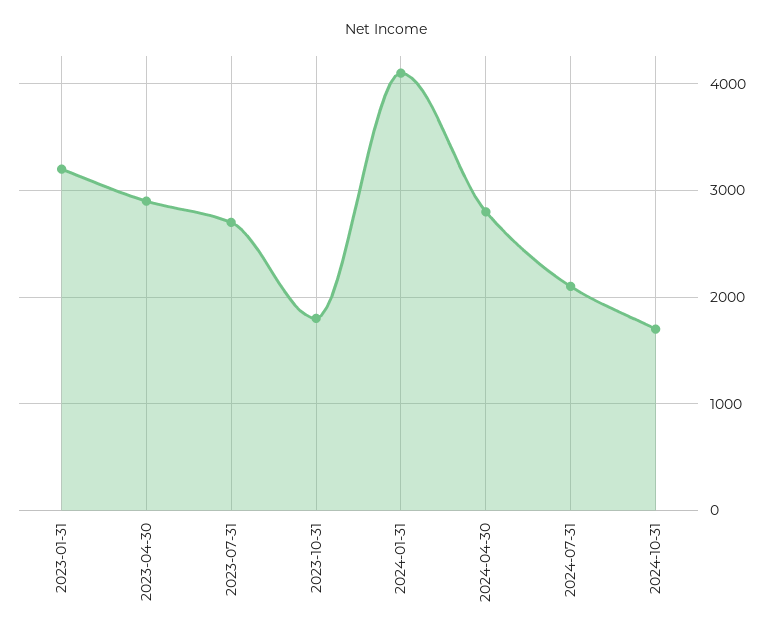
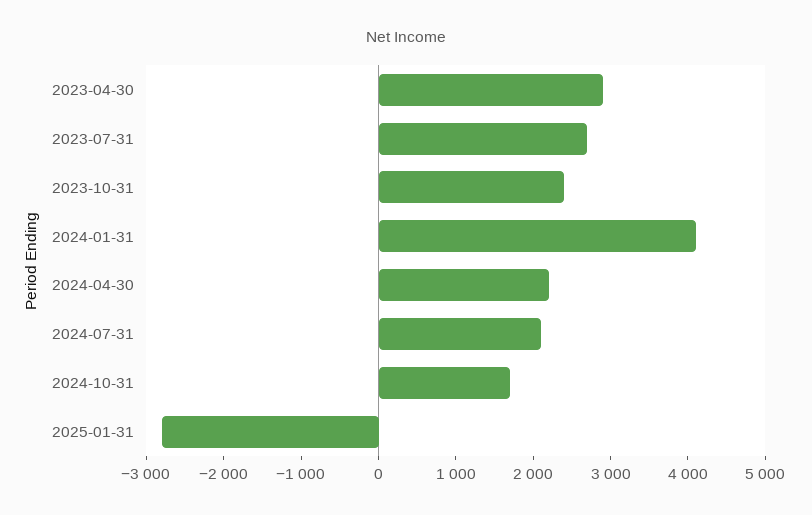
2023-01-31: 3200 -> none
2023-10-31: 1800 -> 2400
2024-04-30: 2800 -> 2200
2025-01-31: none -> -2800

